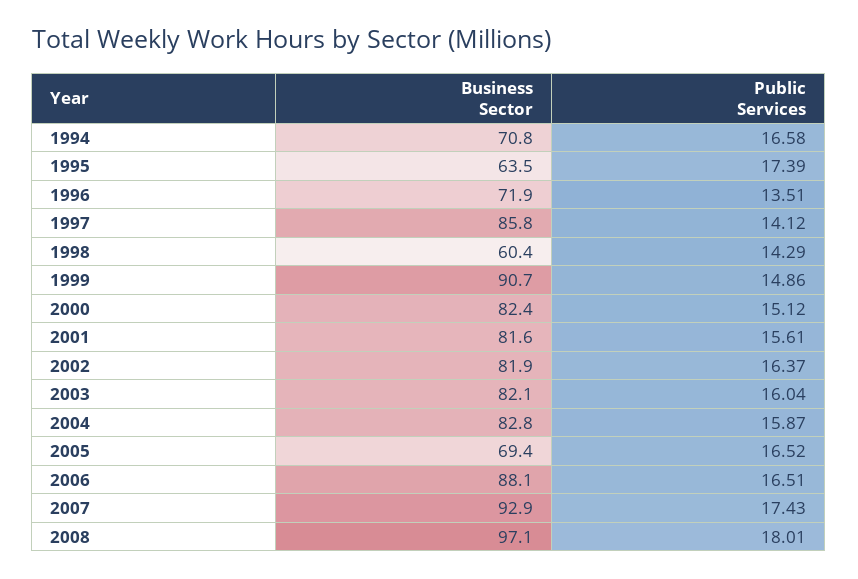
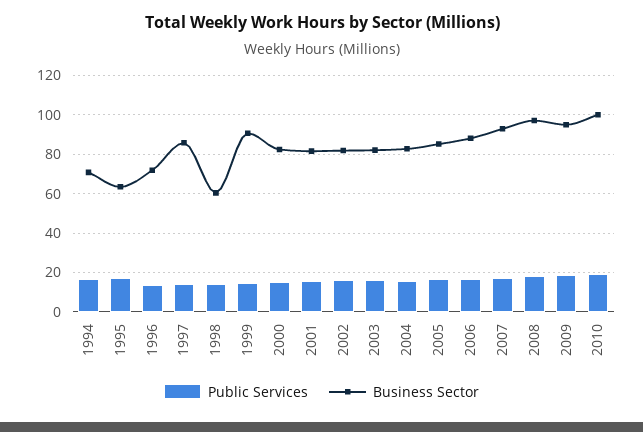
Business Sector, 2005: 69.4 -> 85
Public Services, 2009: none -> 20
Business Sector, 2009: none -> 95
Public Services, 2010: none -> 20
Business Sector, 2010: none -> 100

